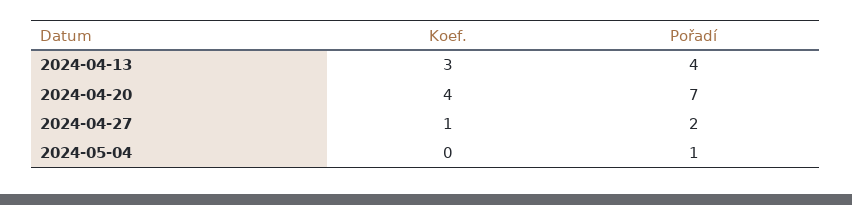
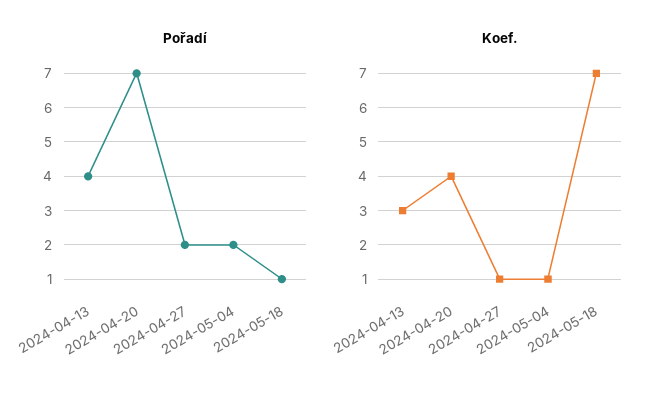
Koef., 2024-05-04: 0 -> 1
Pořadí, 2024-05-04: 1 -> 2
Pořadí, 2024-05-18: none -> 1
Koef., 2024-05-18: none -> 7

